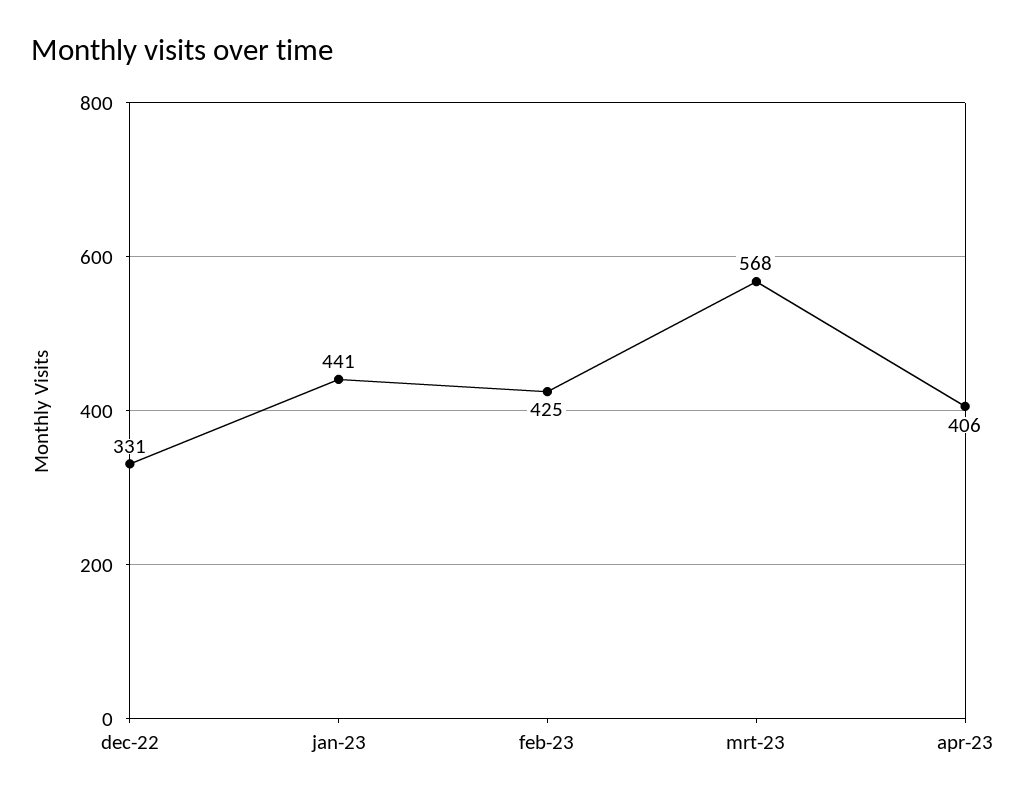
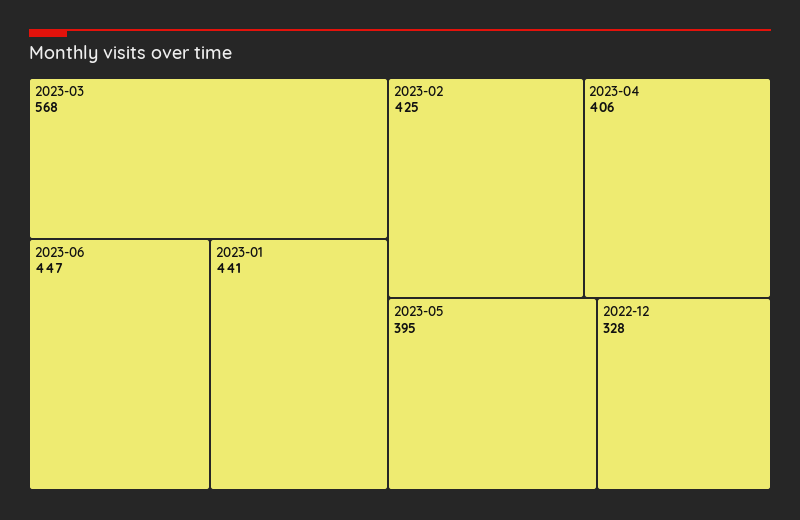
dec-22: 331 -> 328
2023-06: none -> 447
2023-05: none -> 395

